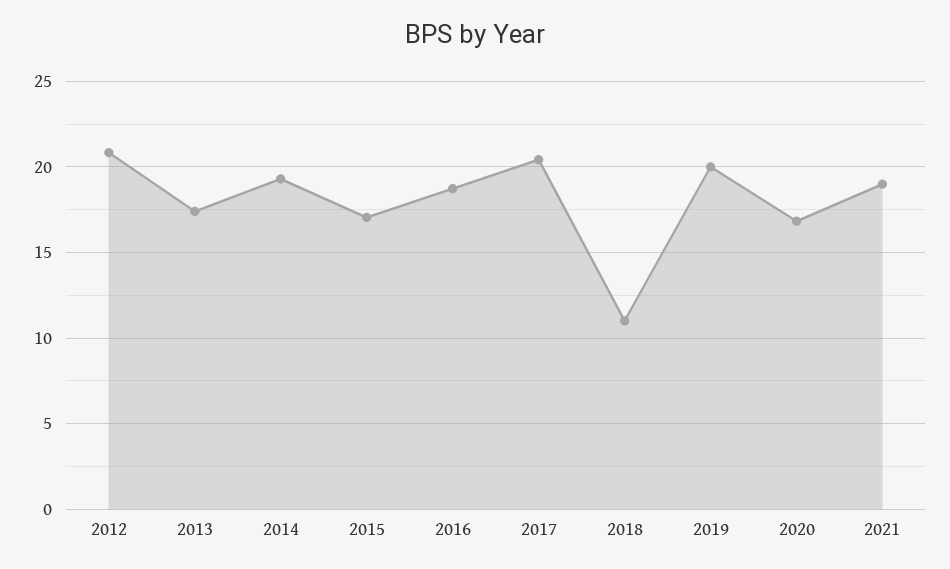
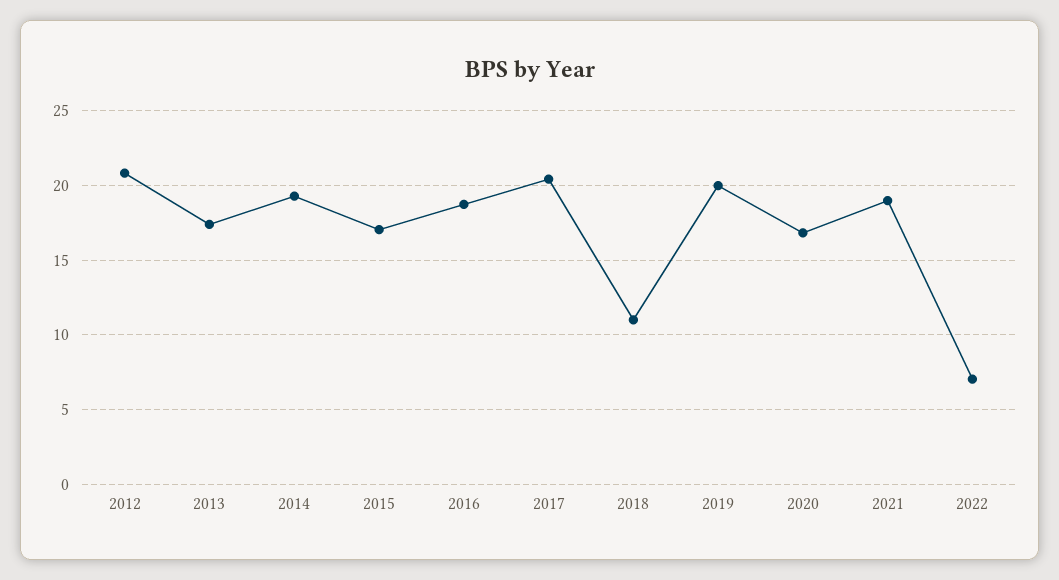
2022: none -> 7

